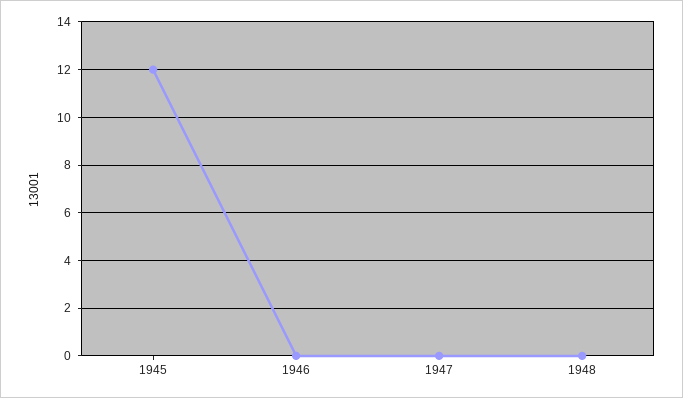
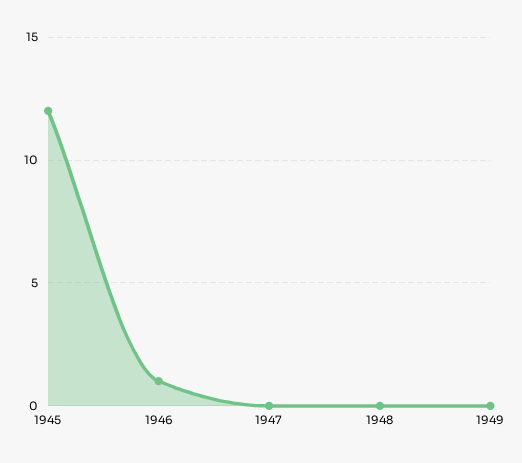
1946: 0 -> 1
1949: none -> 0

